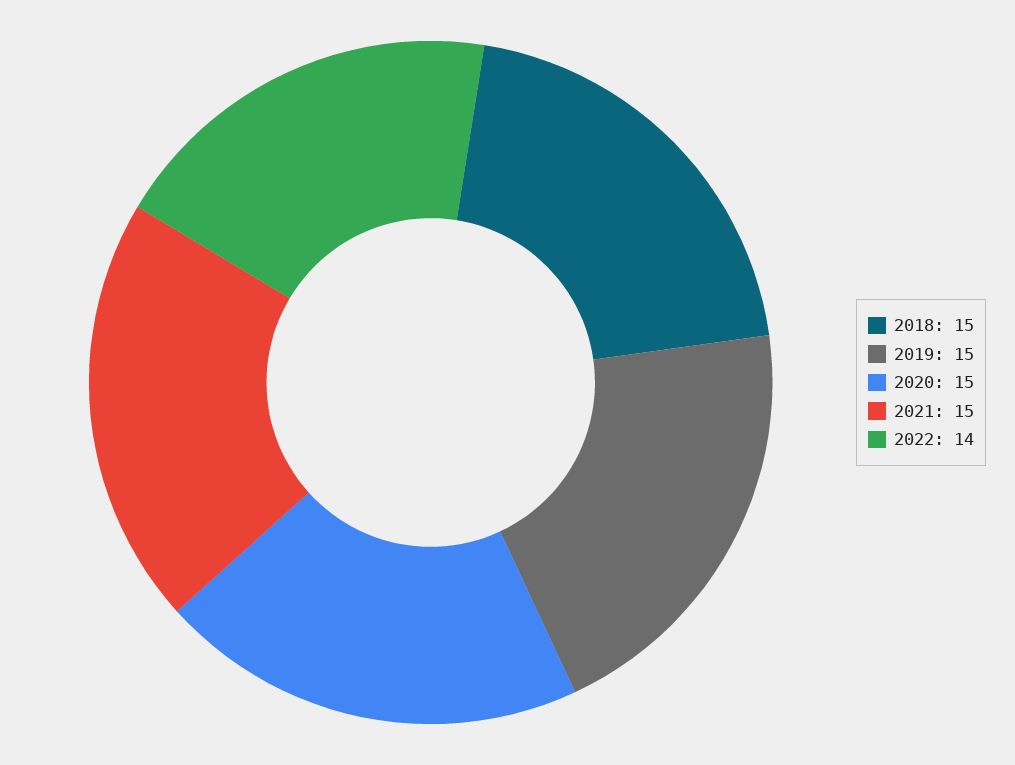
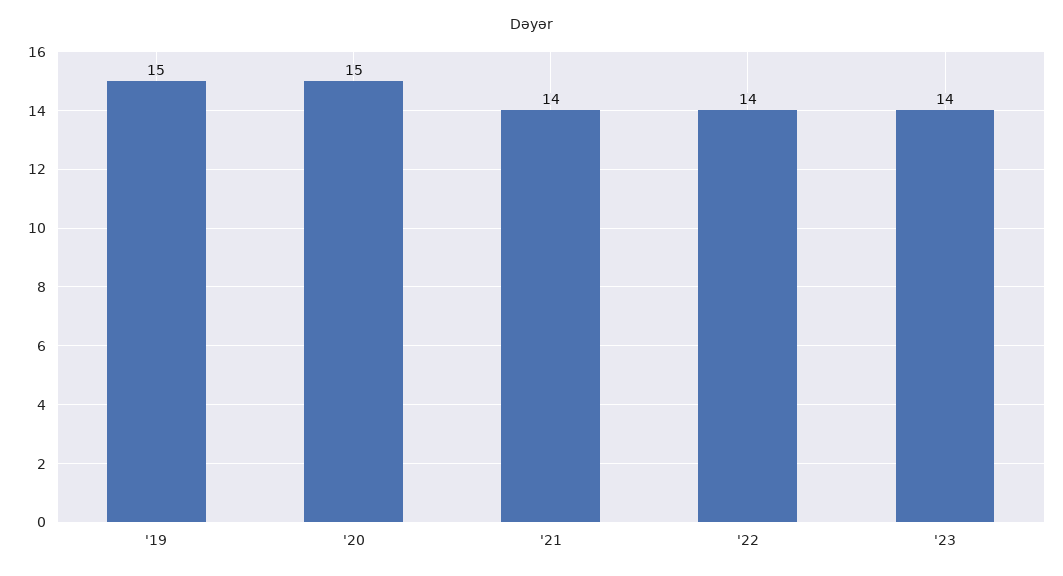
2018: 15 -> none
2021: 15 -> 14
'23: none -> 14

